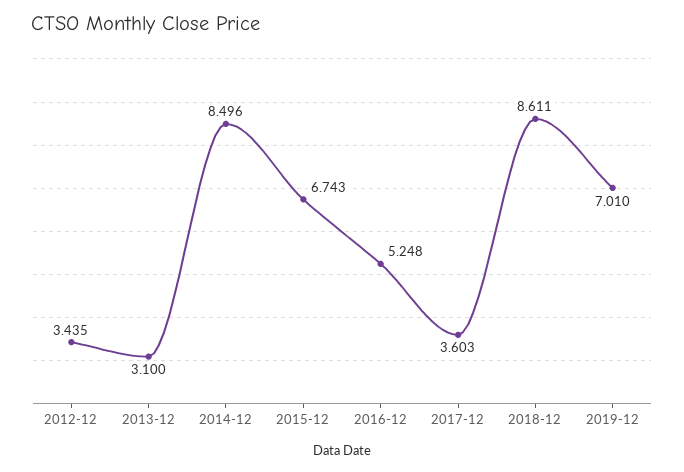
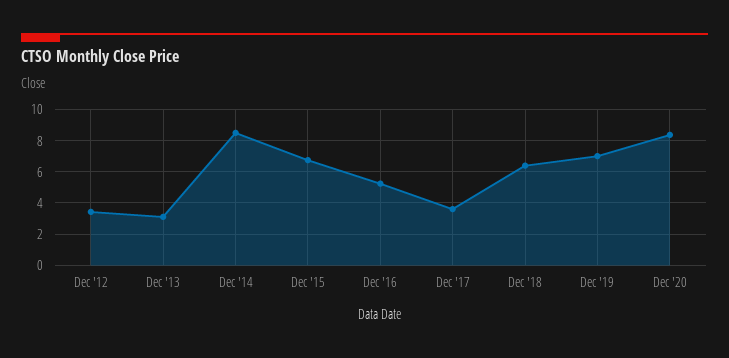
2018-12: 8.611 -> 6.5
Dec '20: none -> 8.5

